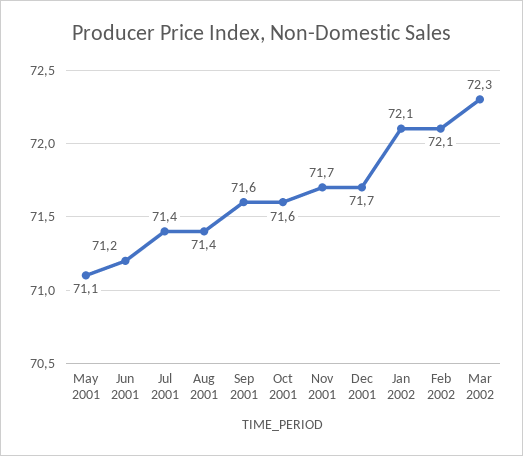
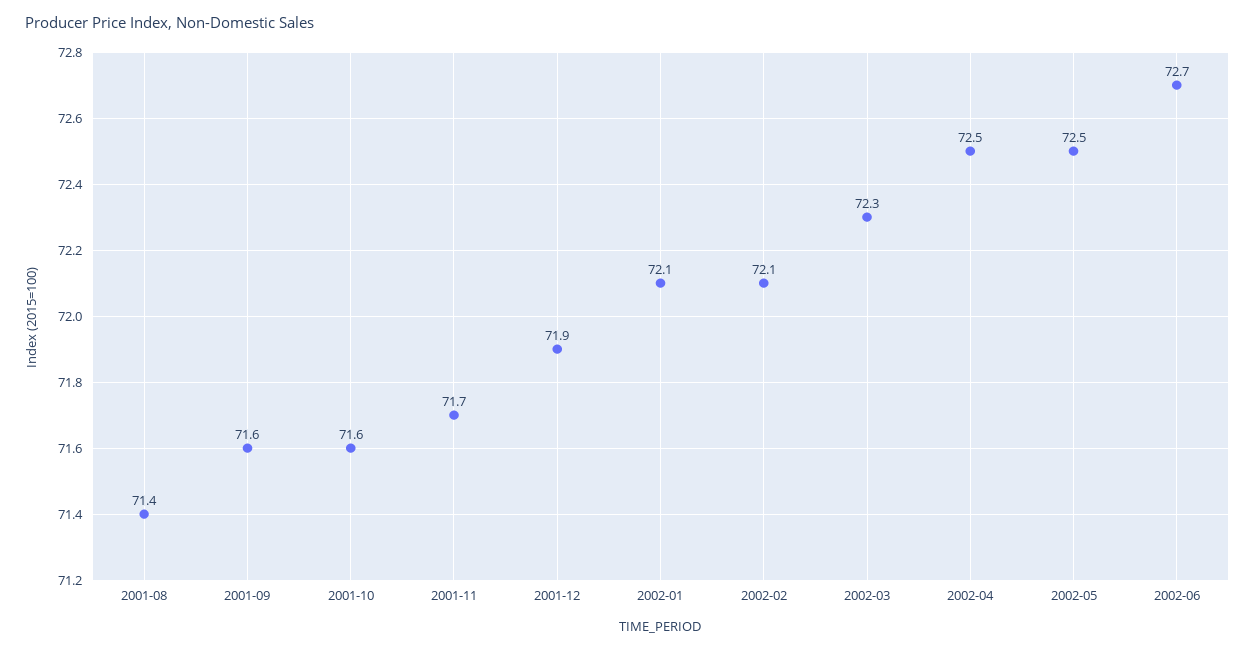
May 2001: 71.1 -> none
Jun 2001: 71.2 -> none
Jul 2001: 71.4 -> none
Dec 2001: 71.7 -> 71.9
2002-04: none -> 72.5
2002-05: none -> 72.5
2002-06: none -> 72.7

